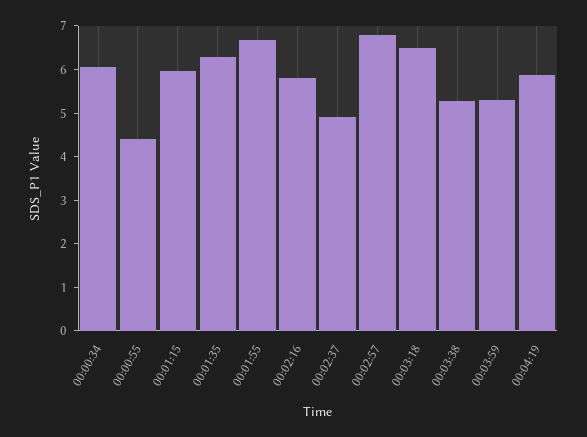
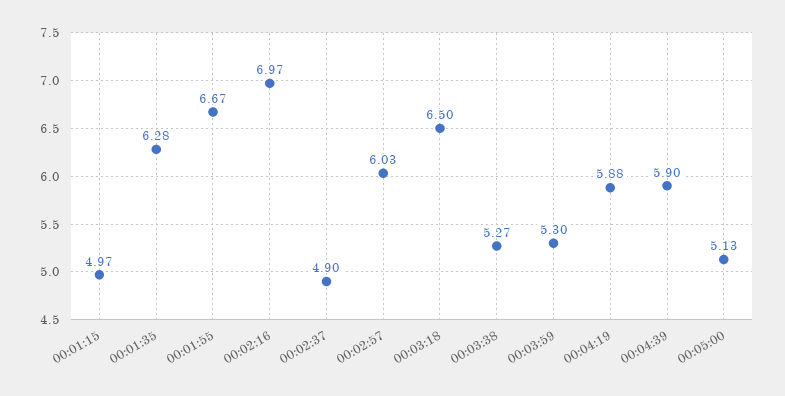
00:00:34: 6 -> none
00:00:55: 4.4 -> none
00:01:15: 6 -> 4.97
00:02:16: 5.8 -> 6.97
00:02:57: 6.8 -> 6.03
00:04:39: none -> 5.9
00:05:00: none -> 5.13

